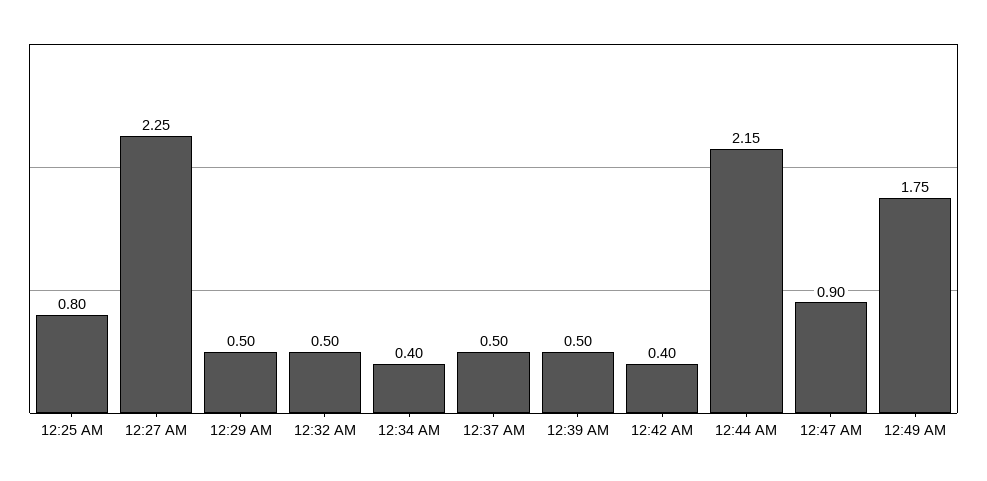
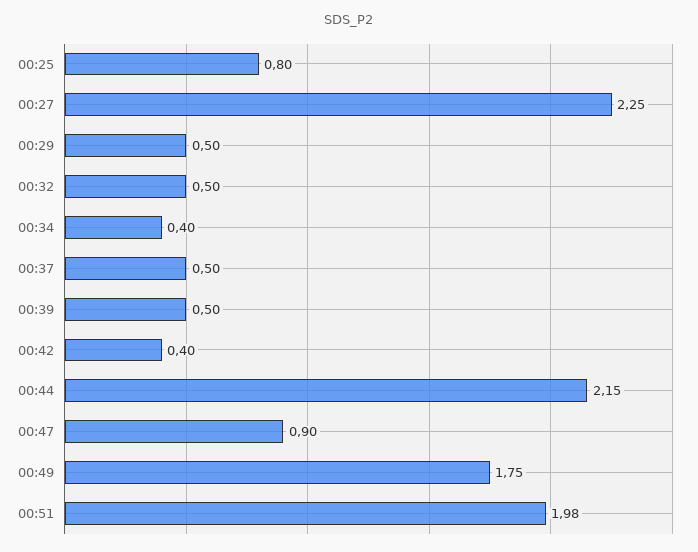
00:51: none -> 1.98

